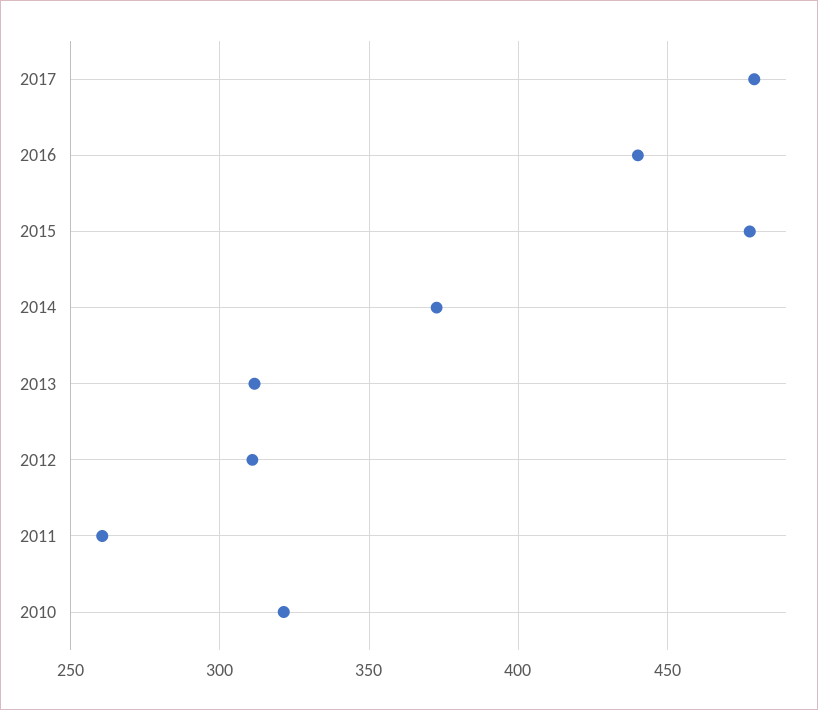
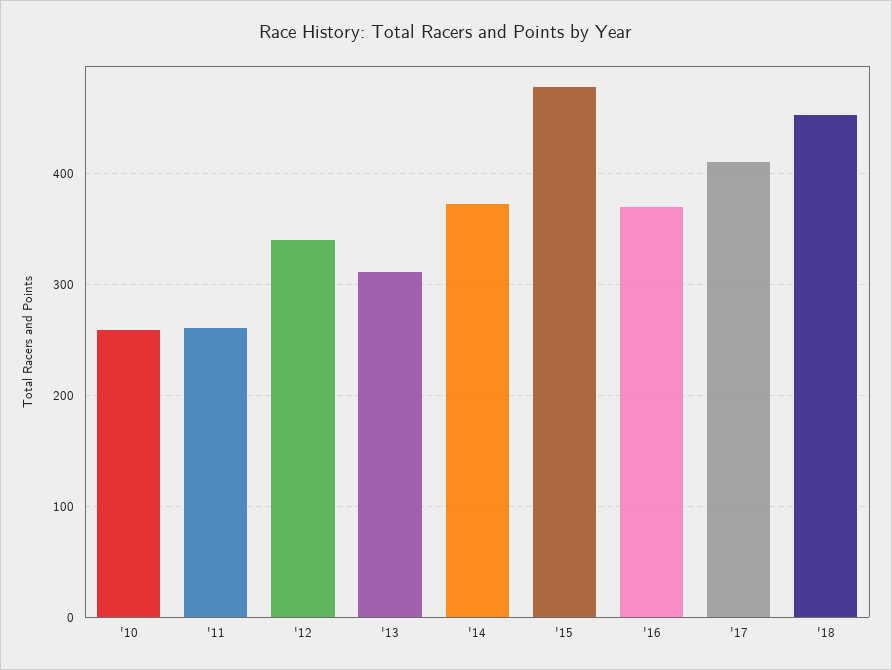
2017: 480 -> 410
2016: 440 -> 370
2012: 310 -> 340
2010: 320 -> 260
'18: none -> 450

